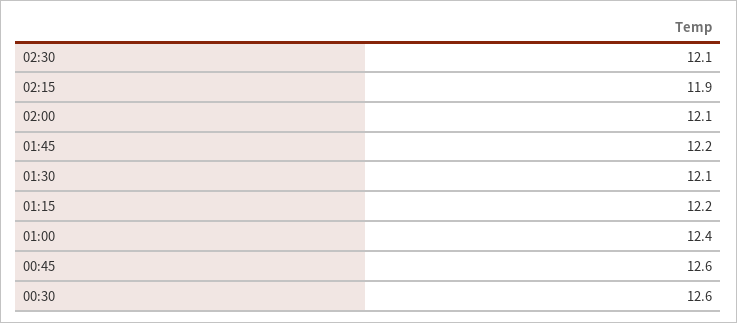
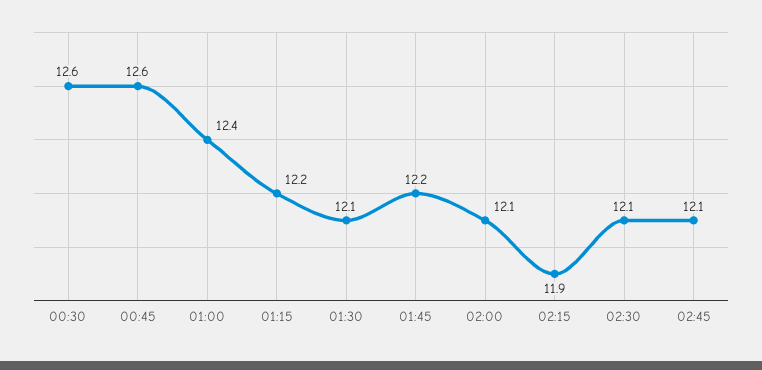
02:45: none -> 12.1

